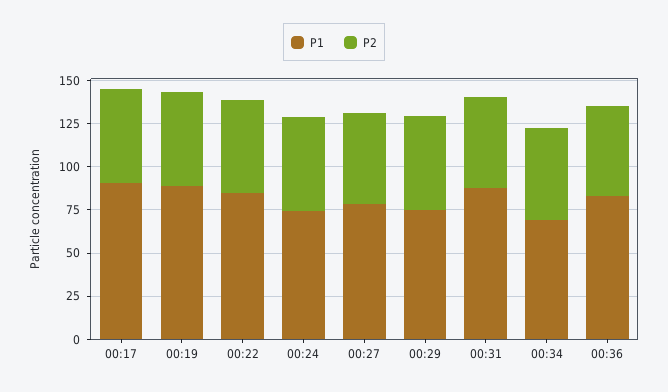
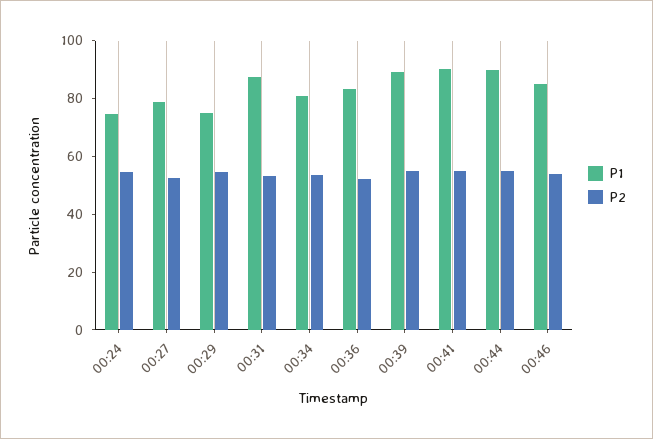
P1, 00:17: 90 -> none
P2, 00:17: 55 -> none
P1, 00:19: 90 -> none
P2, 00:19: 55 -> none
P1, 00:22: 85 -> none
P2, 00:22: 55 -> none
P1, 00:34: 70 -> 80
P1, 00:39: none -> 90
P2, 00:39: none -> 55
P1, 00:41: none -> 90
P2, 00:41: none -> 55
P1, 00:44: none -> 90
P2, 00:44: none -> 55
P1, 00:46: none -> 85
P2, 00:46: none -> 55

